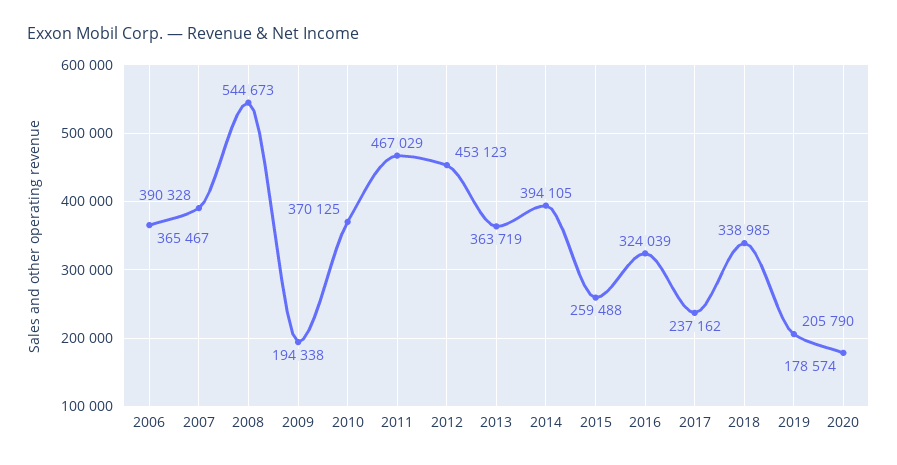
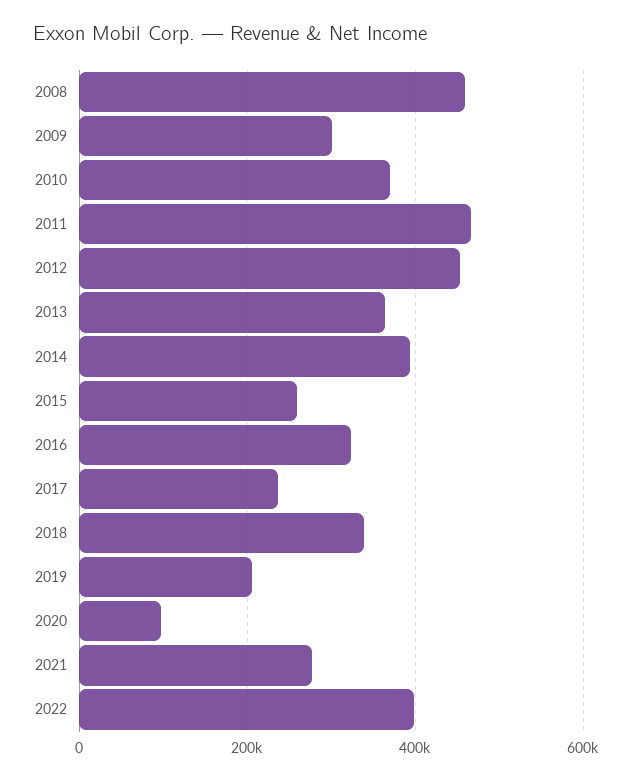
2006: 365467 -> none
2007: 390328 -> none
2008: 544673 -> 460000
2009: 194338 -> 300000
2020: 178574 -> 100000
2021: none -> 280000
2022: none -> 400000

